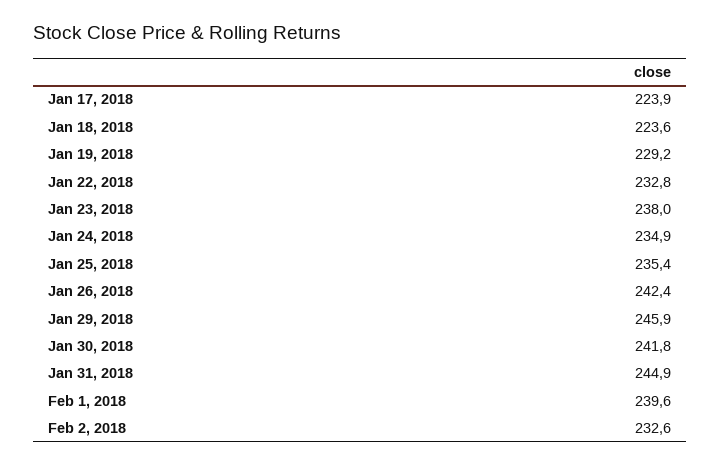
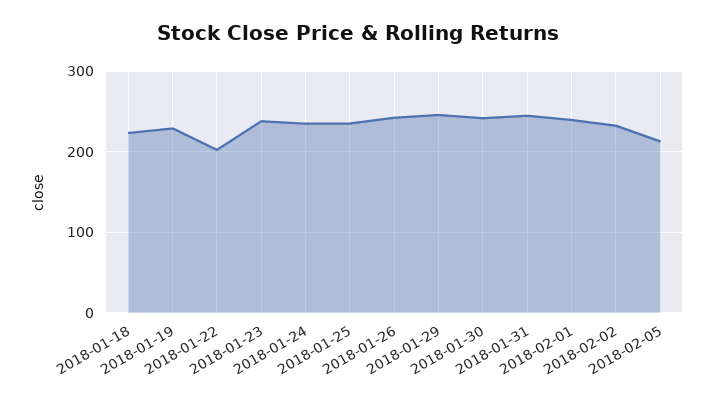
Jan 17, 2018: 223.9 -> none
Jan 22, 2018: 232.8 -> 200
2018-02-05: none -> 210

